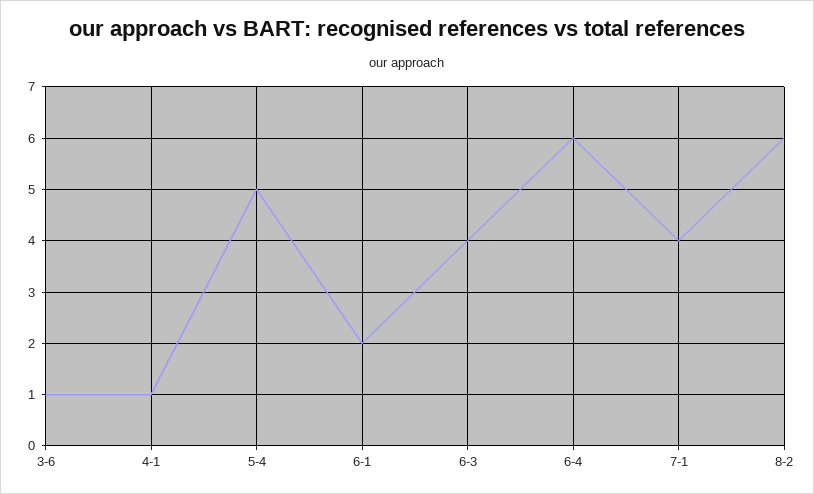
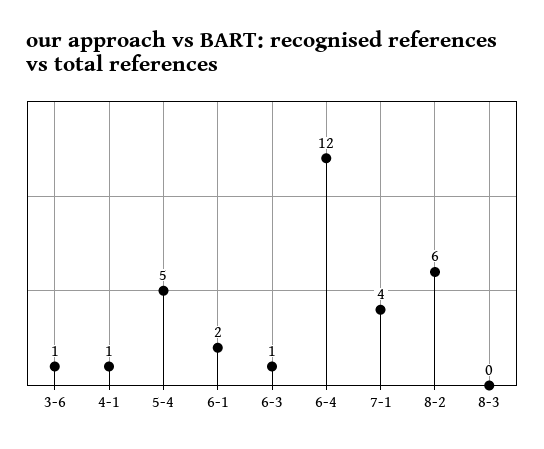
6-3: 4 -> 1
6-4: 6 -> 12
8-3: none -> 0

